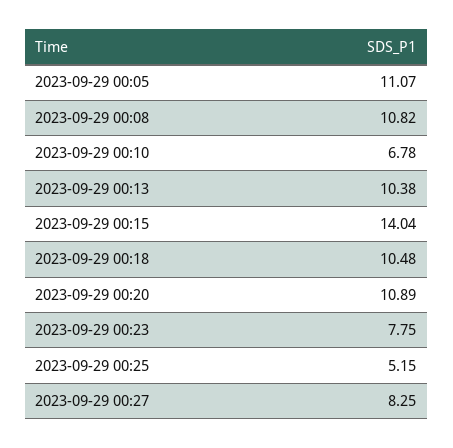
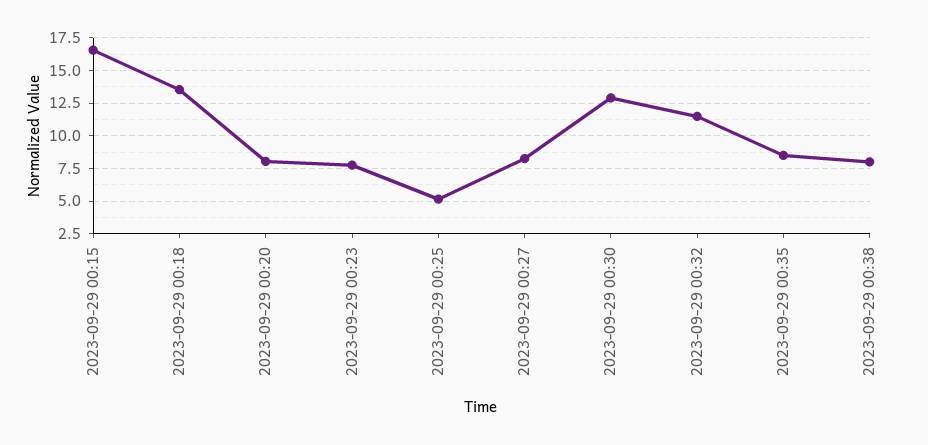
2023-09-29 00:05: 11.07 -> none
2023-09-29 00:08: 10.82 -> none
2023-09-29 00:10: 6.78 -> none
2023-09-29 00:13: 10.38 -> none
2023-09-29 00:15: 14.04 -> 16.5
2023-09-29 00:18: 10.48 -> 13.5
2023-09-29 00:20: 10.89 -> 8
2023-09-29 00:30: none -> 13
2023-09-29 00:32: none -> 11.5
2023-09-29 00:35: none -> 8.5
2023-09-29 00:38: none -> 8

